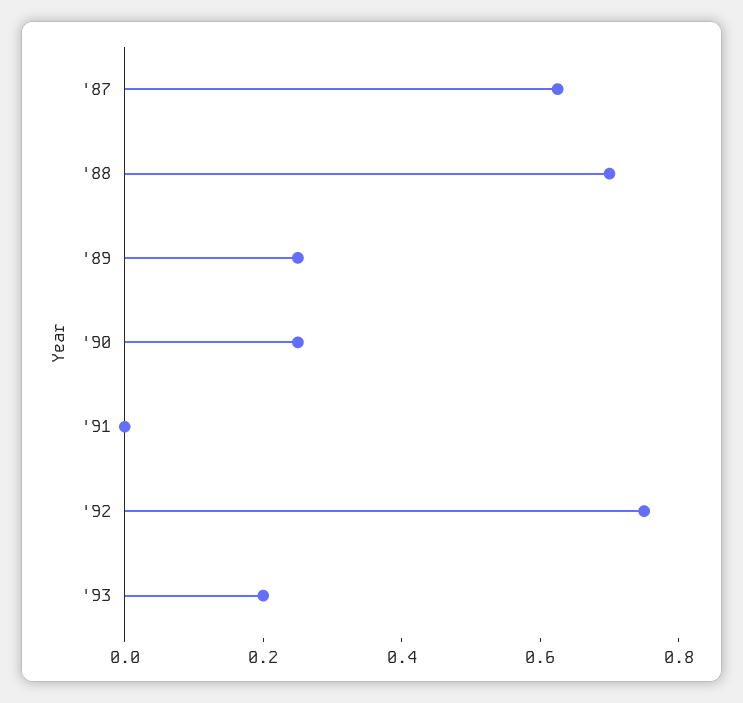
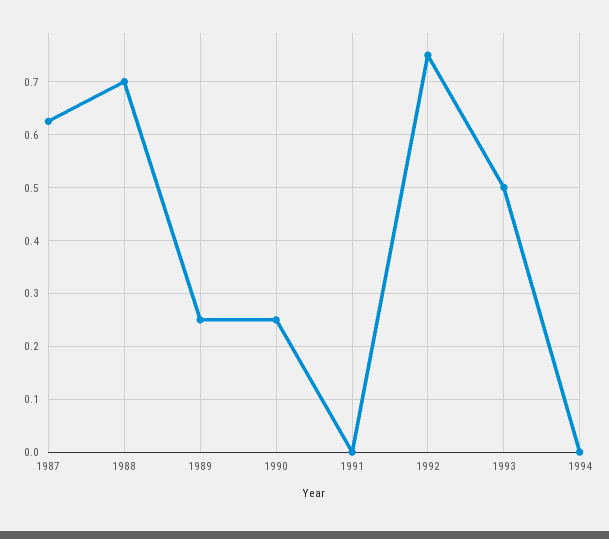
'93: 0.2 -> 0.5
1994: none -> 0

